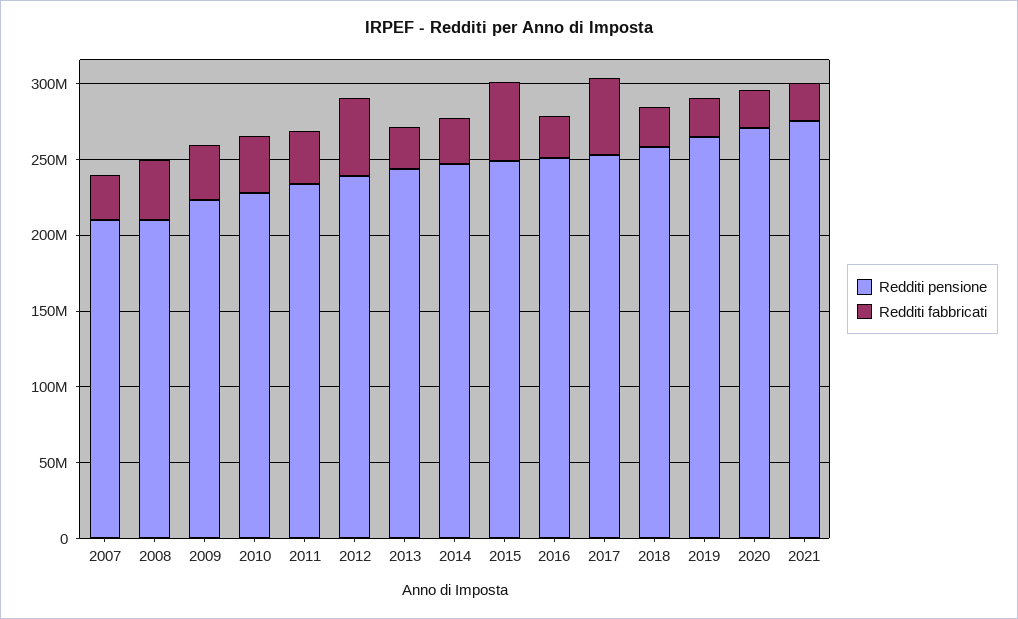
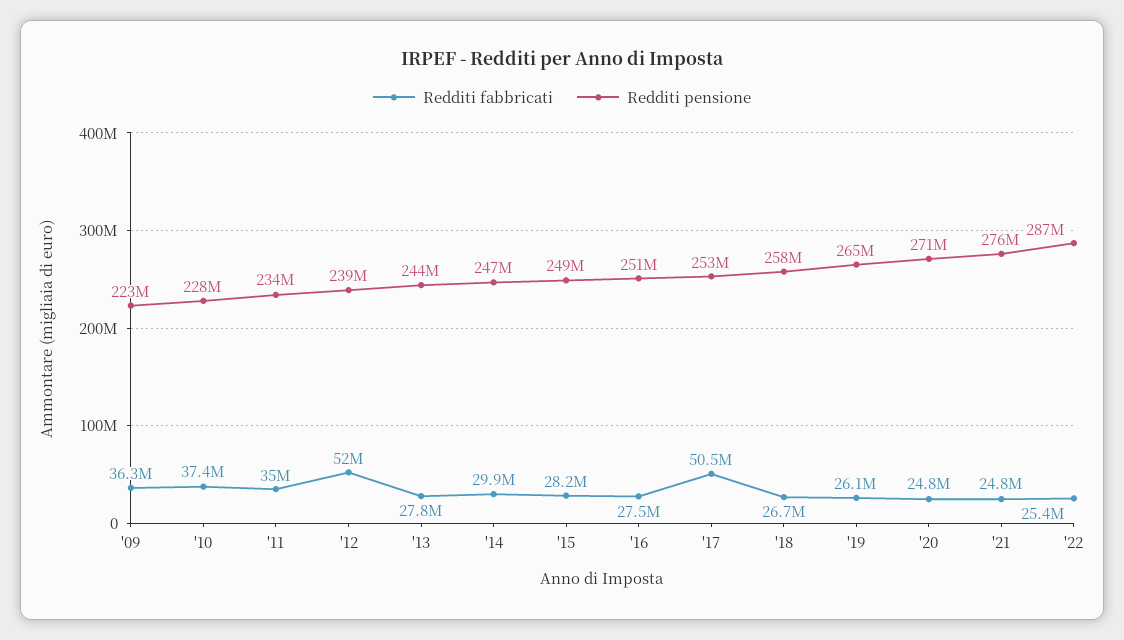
Redditi pensione, 2007: 210000000 -> none
Redditi fabbricati, 2007: 30000000 -> none
Redditi pensione, 2008: 210000000 -> none
Redditi fabbricati, 2008: 40000000 -> none
Redditi fabbricati, 2015: 50000000 -> 28200000
Redditi fabbricati, '22: none -> 25400000
Redditi pensione, '22: none -> 287000000

